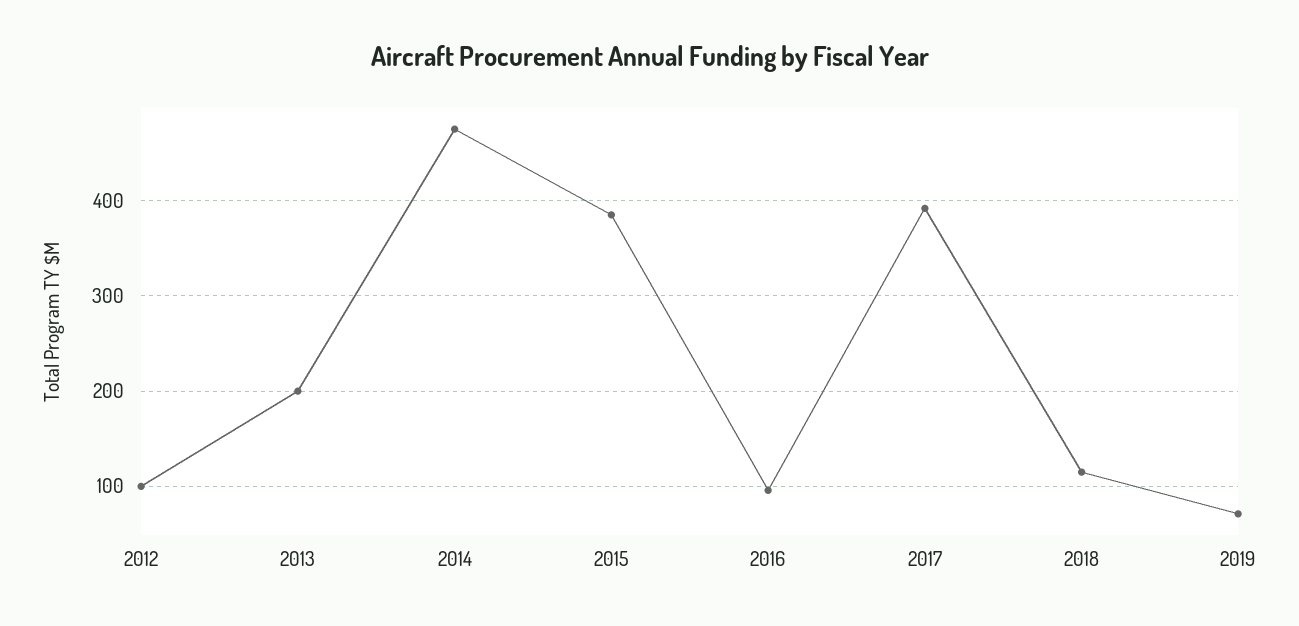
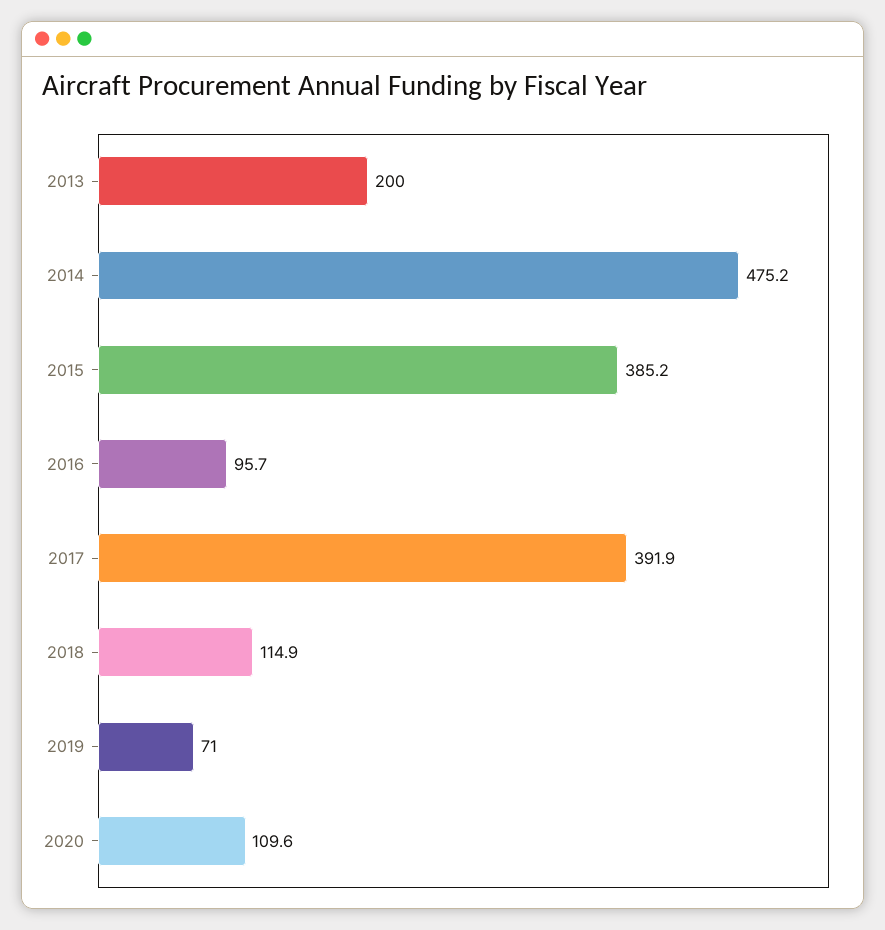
2012: 100 -> none
2020: none -> 109.6

